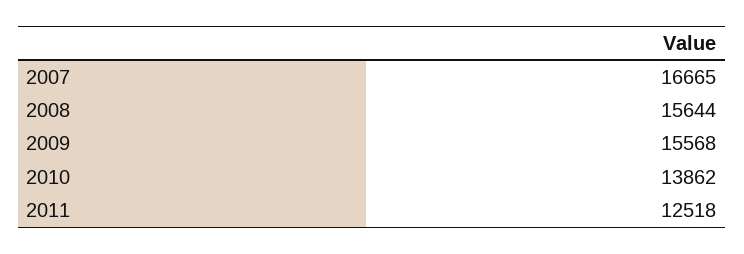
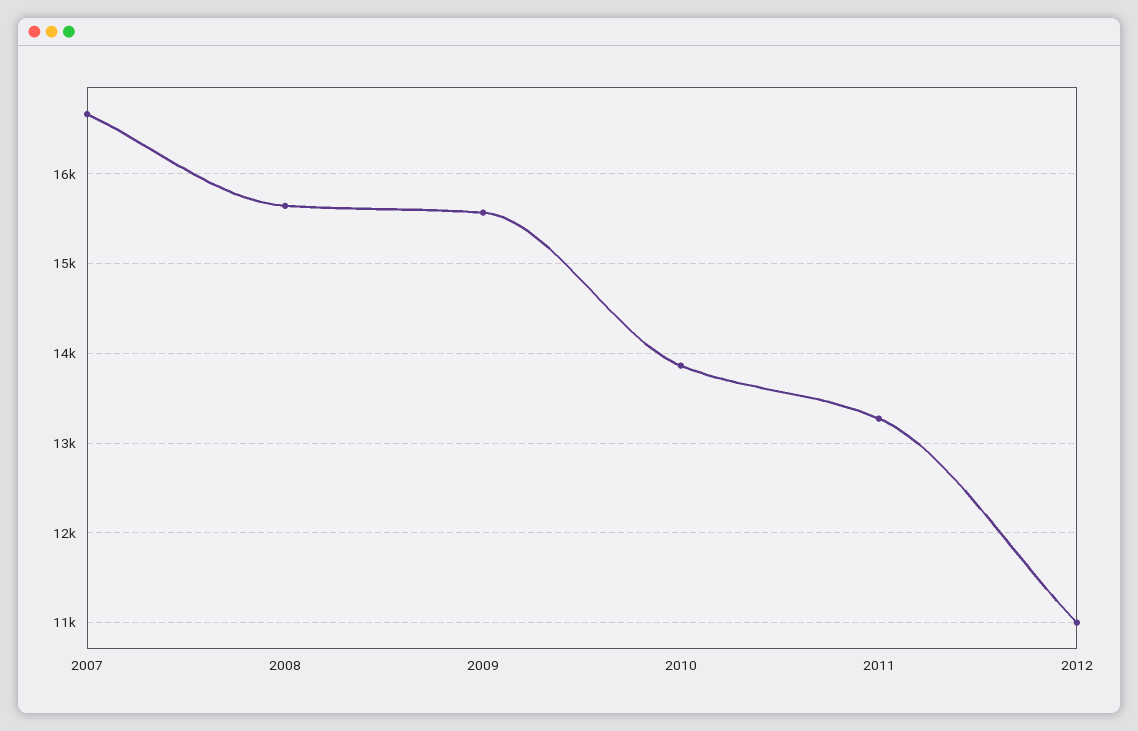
2011: 12518 -> 13300
2012: none -> 11000

